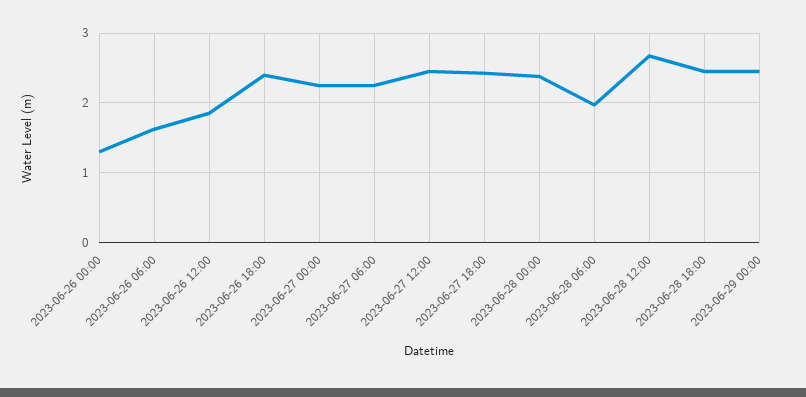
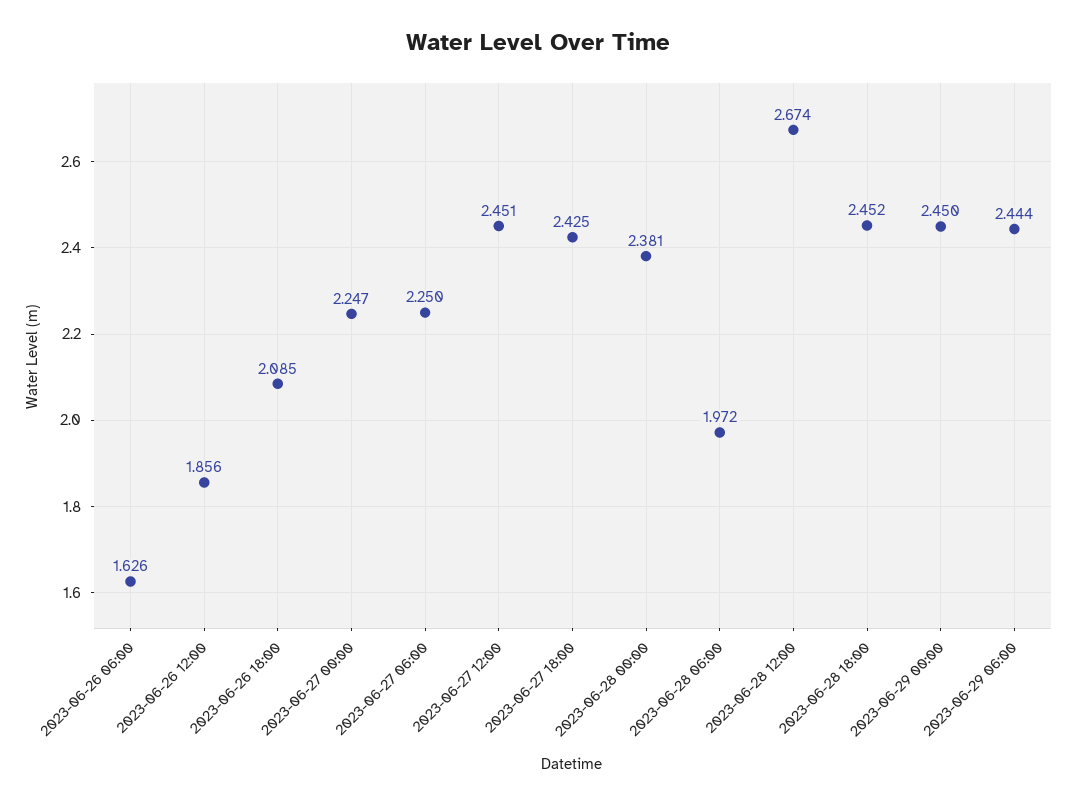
2023-06-26 00:00: 1.3 -> none
2023-06-26 18:00: 2.4 -> 2.085
2023-06-29 06:00: none -> 2.444

